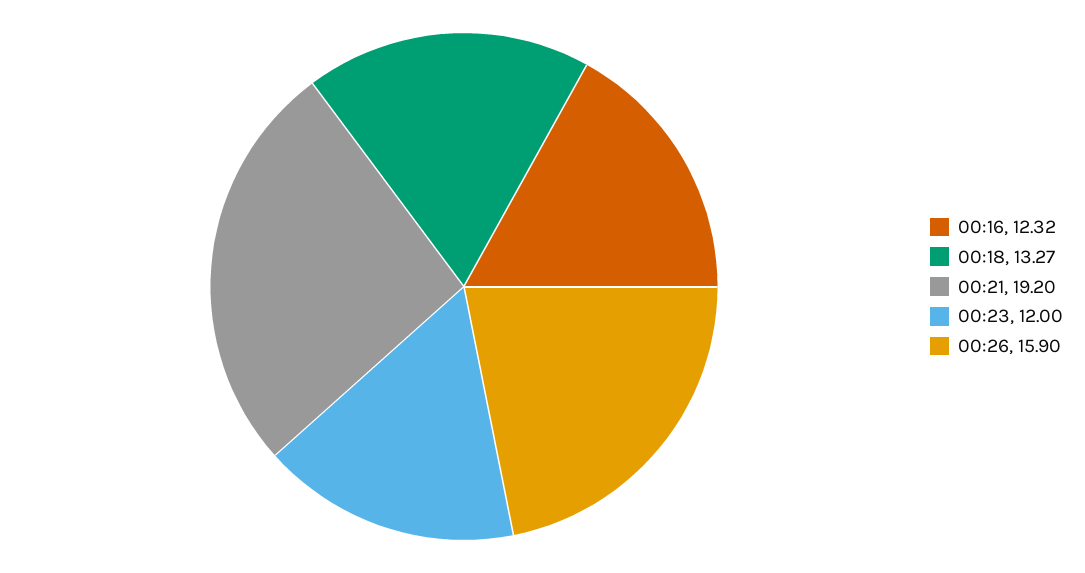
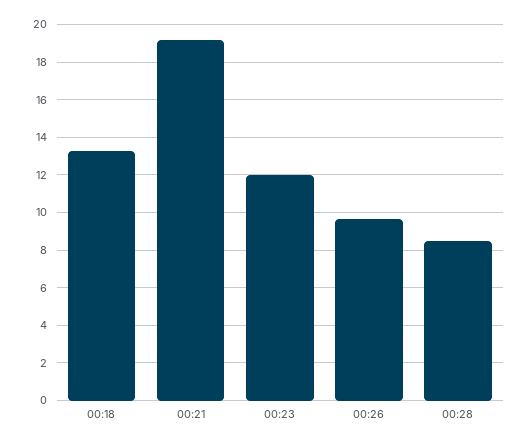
00:16: 12.32 -> none
00:26: 15.9 -> 9.5
00:28: none -> 8.5

